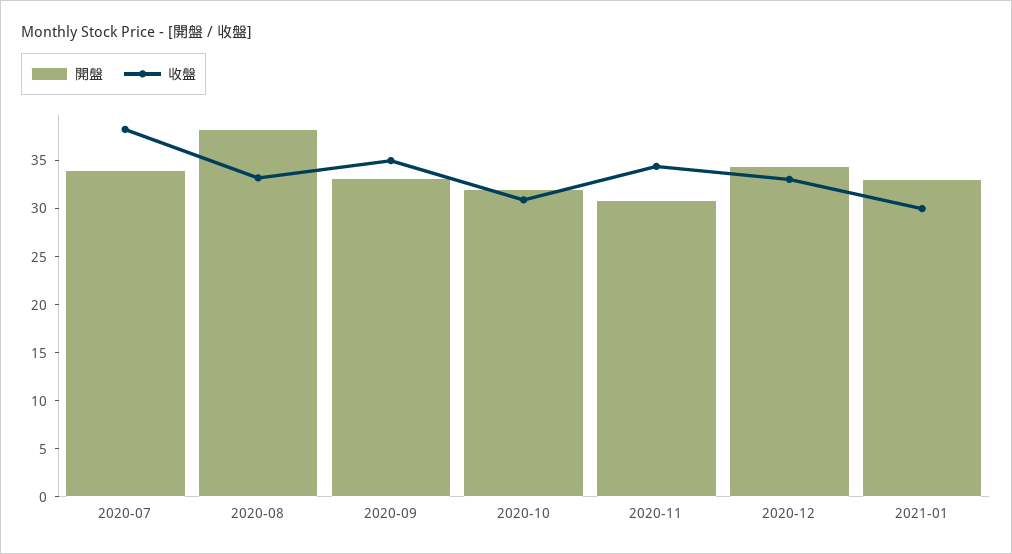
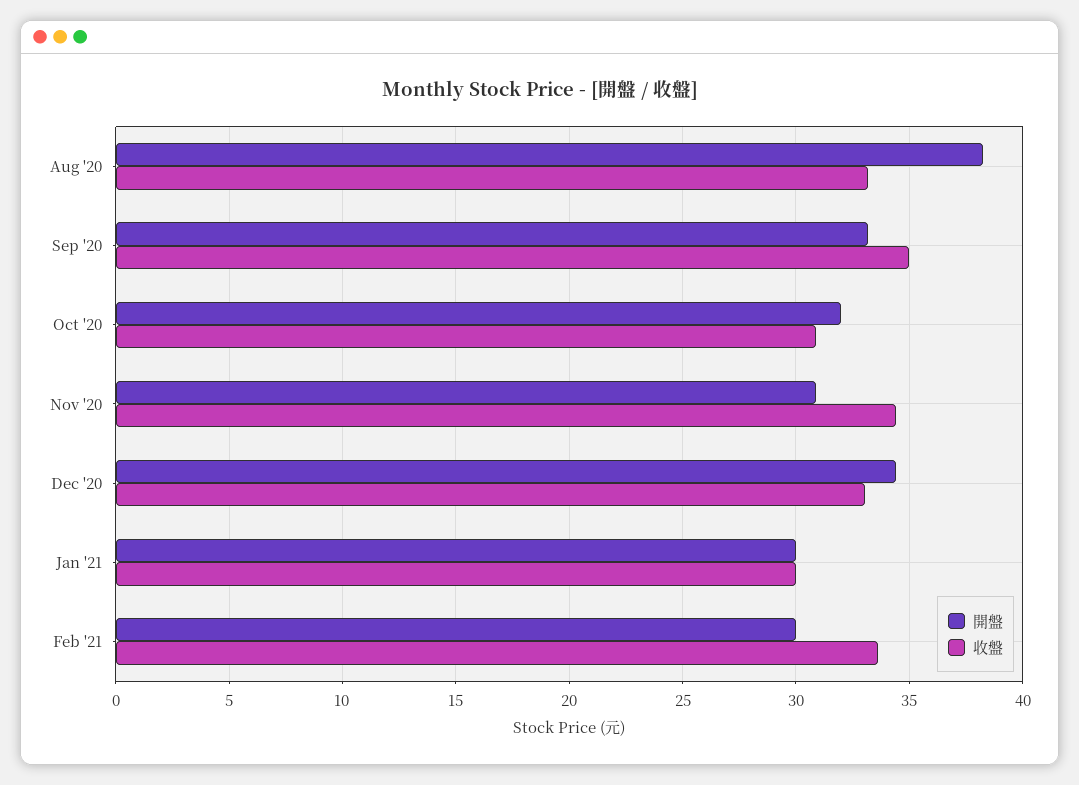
開盤, 2020-07: 34 -> none
收盤, 2020-07: 38 -> none
開盤, 2021-01: 33 -> 30
開盤, Feb '21: none -> 30
收盤, Feb '21: none -> 33.5

